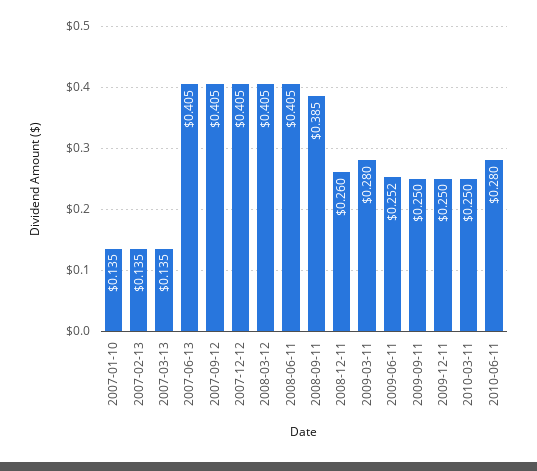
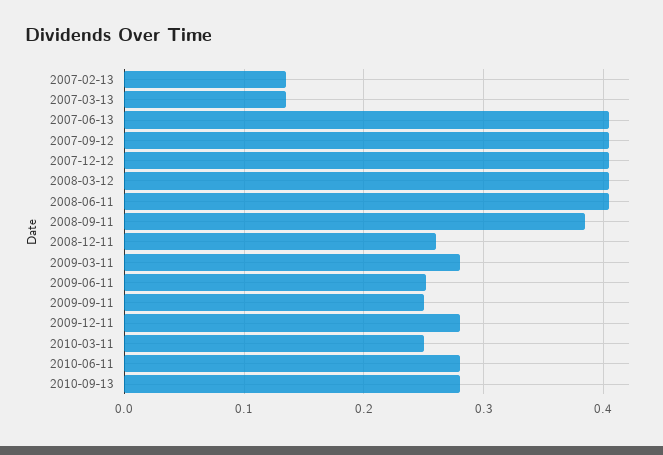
2007-01-10: 0.135 -> none
2009-12-11: 0.25 -> 0.28
2010-09-13: none -> 0.28

